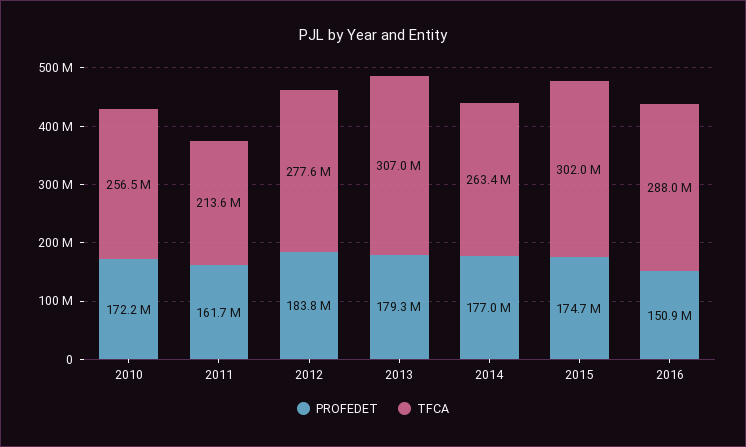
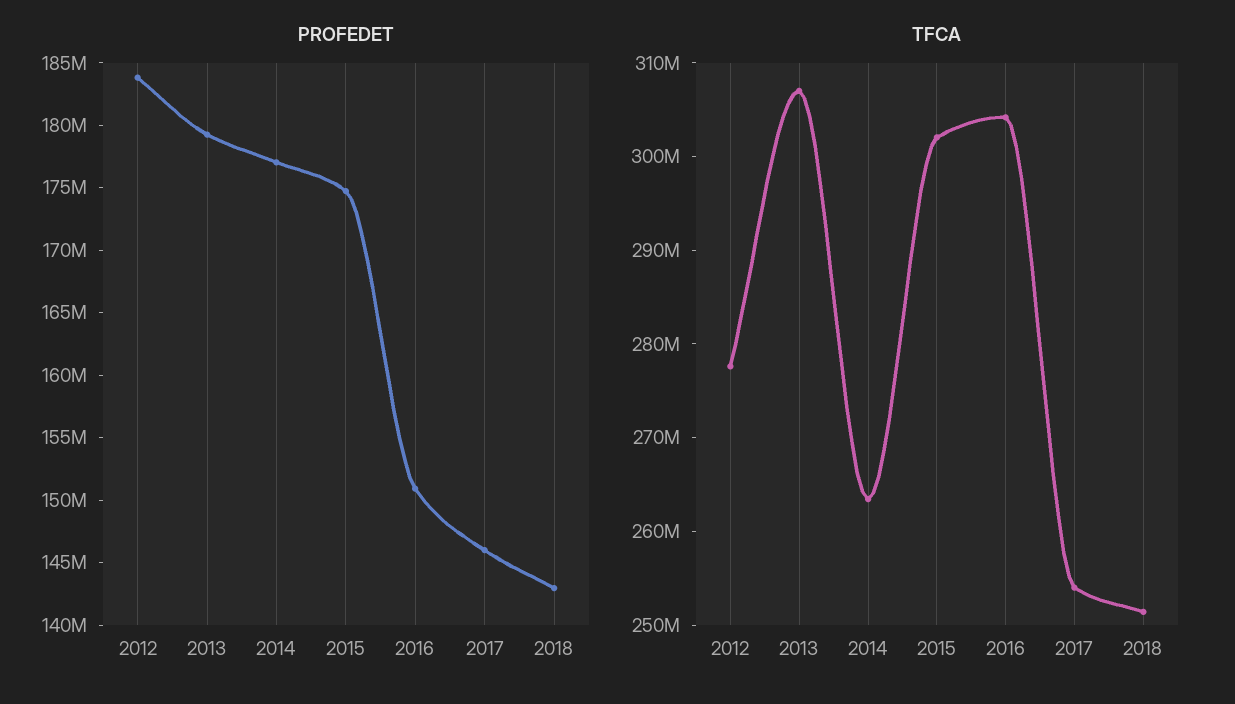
PROFEDET, 2010: 172200000 -> none
TFCA, 2010: 256500000 -> none
PROFEDET, 2011: 161700000 -> none
TFCA, 2011: 213600000 -> none
TFCA, 2016: 288000000 -> 304000000
PROFEDET, 2017: none -> 146000000
PROFEDET, 2018: none -> 143000000
TFCA, 2017: none -> 254000000
TFCA, 2018: none -> 252000000

